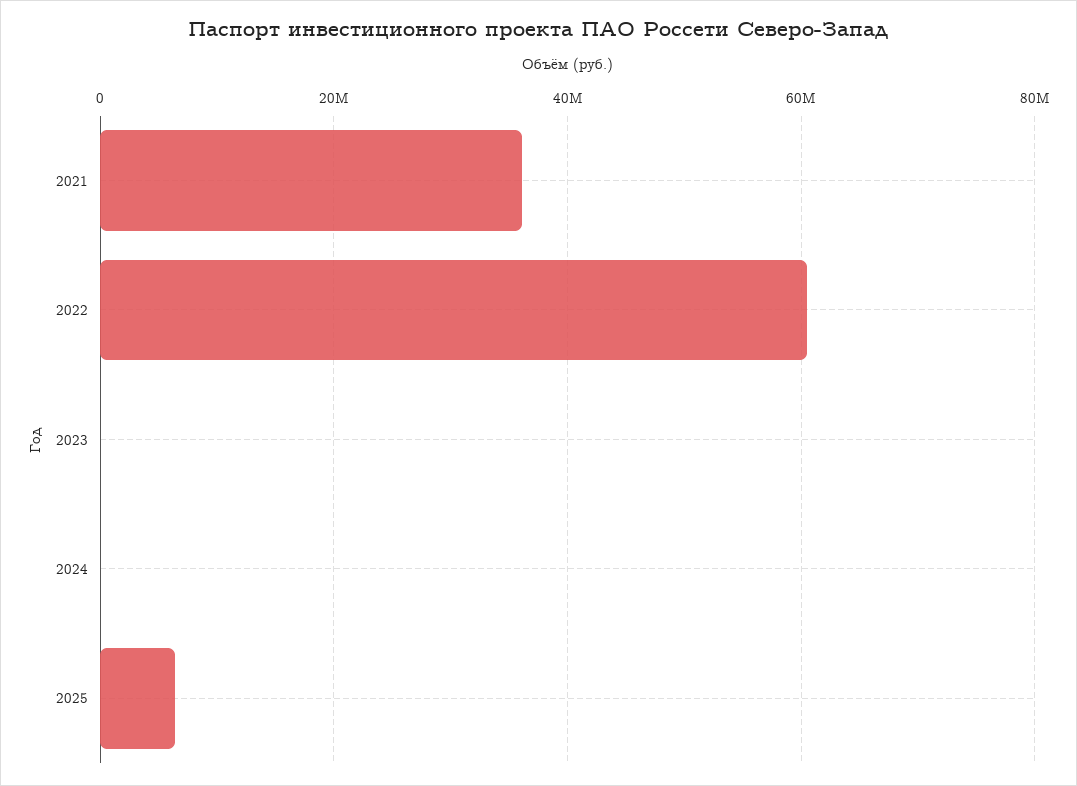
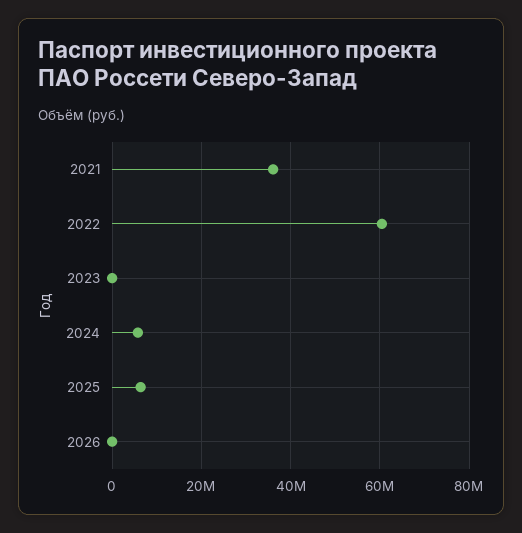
2024: 0 -> 6000000
2026: none -> 0

